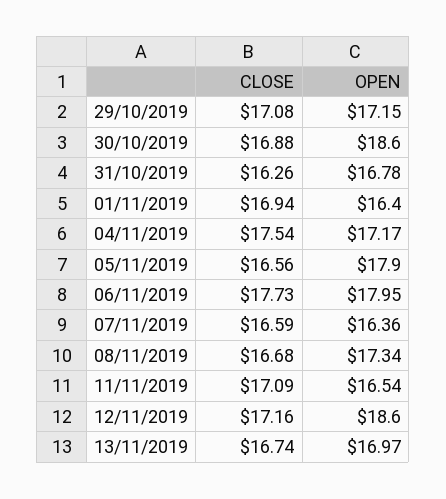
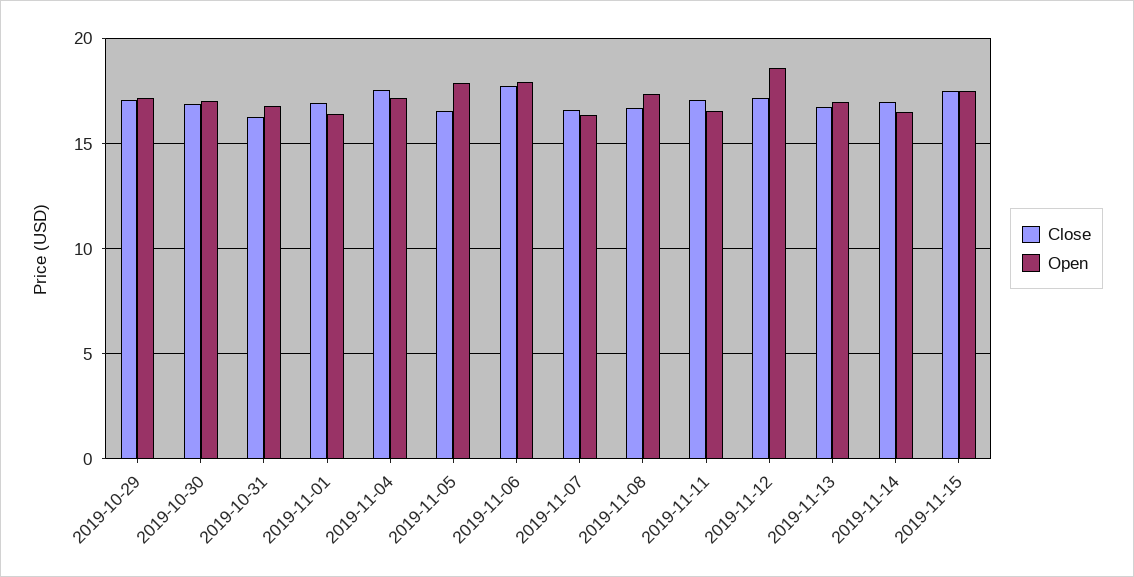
OPEN, 30/10/2019: 18.6 -> 17
CLOSE, 2019-11-14: none -> 17
OPEN, 2019-11-14: none -> 16.5
CLOSE, 2019-11-15: none -> 17.5
OPEN, 2019-11-15: none -> 17.5

